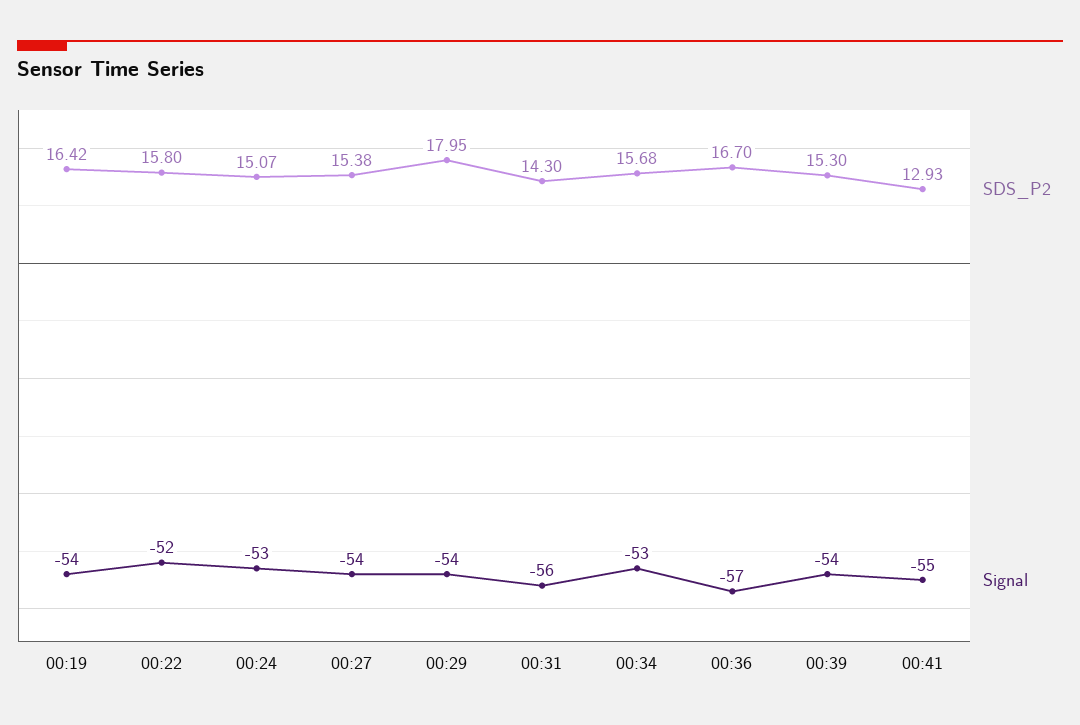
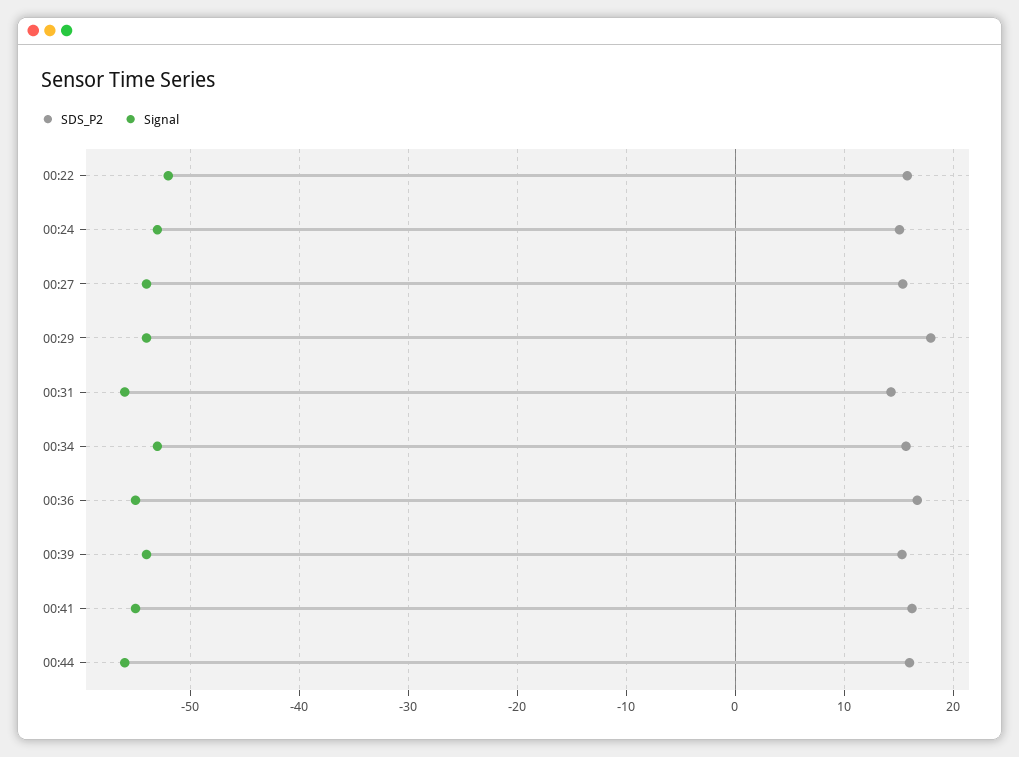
SDS_P2, 00:19: 16.42 -> none
Signal, 00:19: -54 -> none
Signal, 00:36: -57 -> -55
SDS_P2, 00:41: 12.93 -> 16
SDS_P2, 00:44: none -> 16
Signal, 00:44: none -> -56

